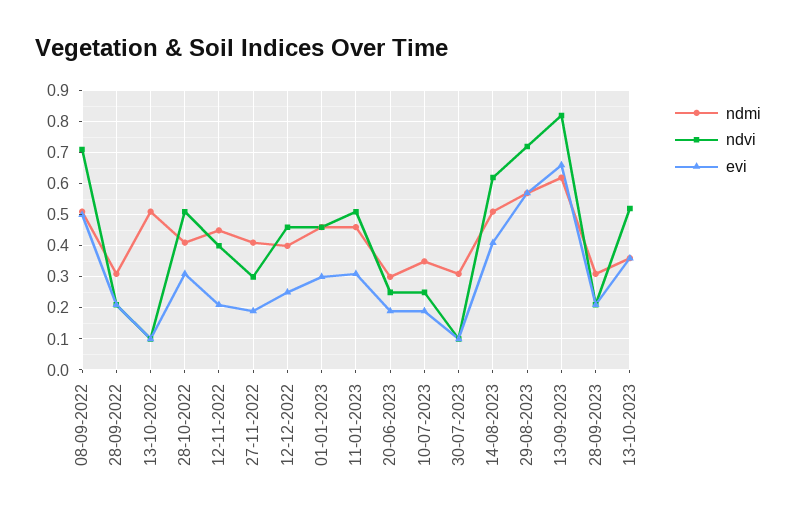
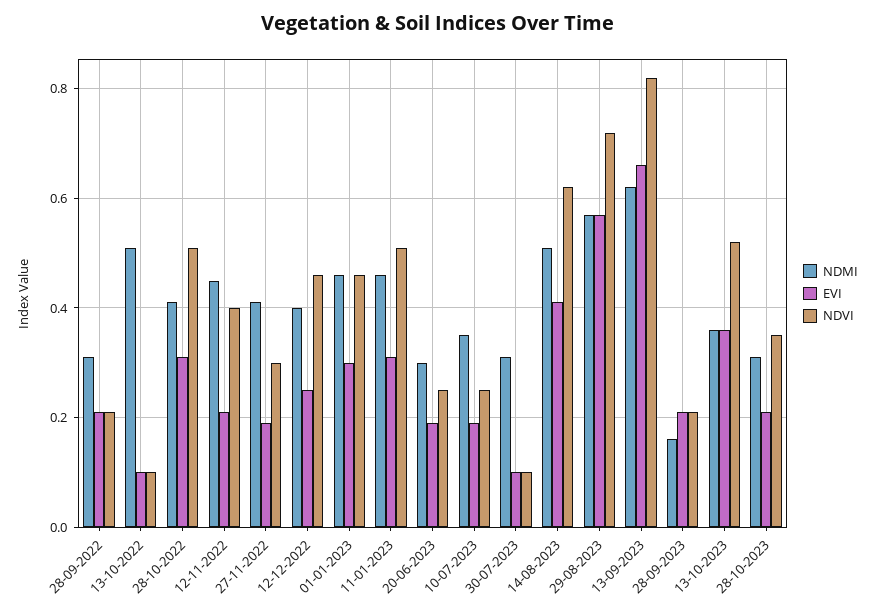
ndmi, 08-09-2022: 0.5 -> none
ndvi, 08-09-2022: 0.7 -> none
evi, 08-09-2022: 0.5 -> none
ndmi, 28-09-2023: 0.3 -> 0.15
ndmi, 28-10-2023: none -> 0.3
evi, 28-10-2023: none -> 0.2
ndvi, 28-10-2023: none -> 0.35

